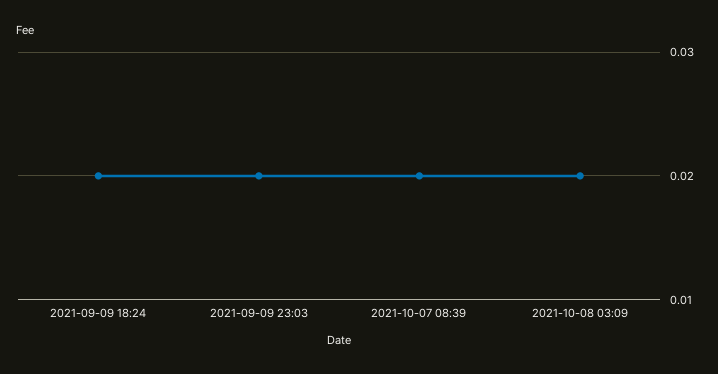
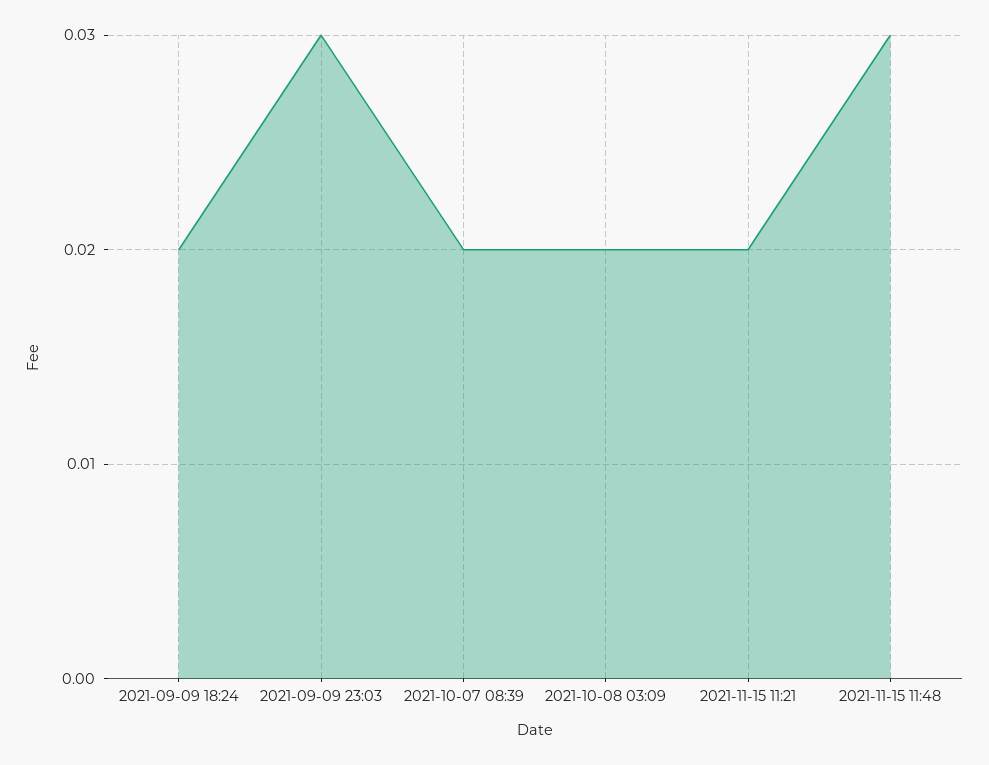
2021-09-09 23:03: 0.02 -> 0.03
2021-11-15 11:21: none -> 0.02
2021-11-15 11:48: none -> 0.03

